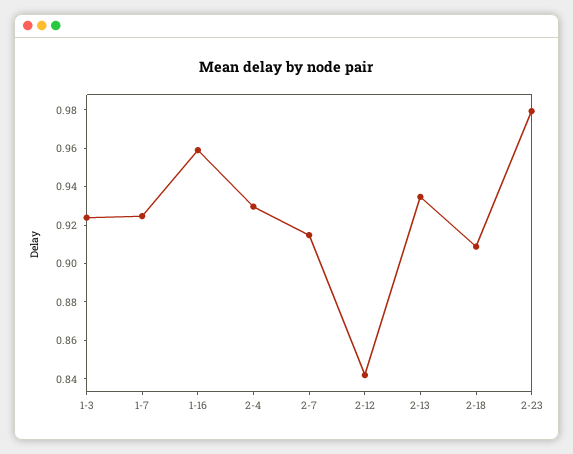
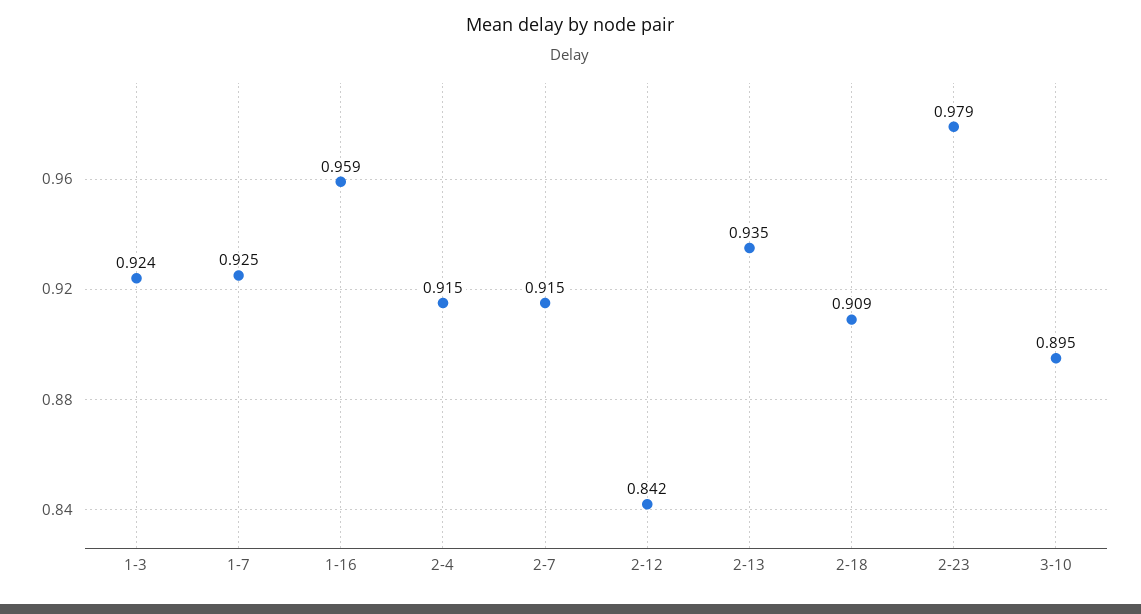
2-4: 0.93 -> 0.915
3-10: none -> 0.895

